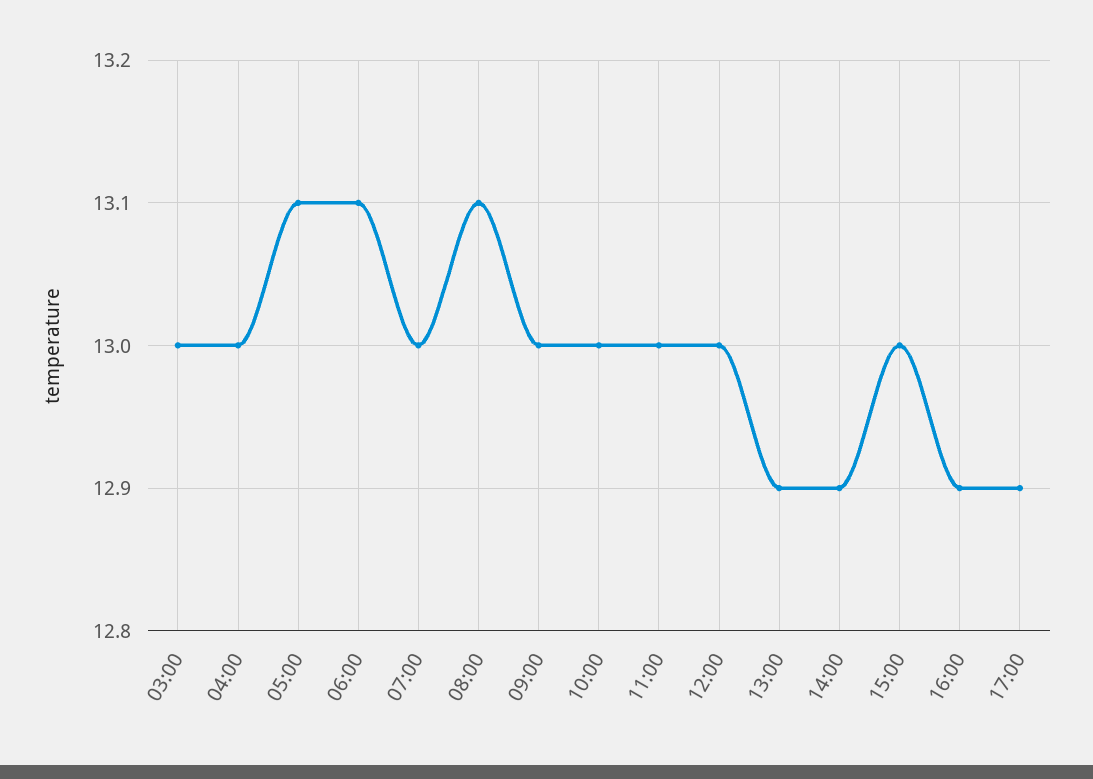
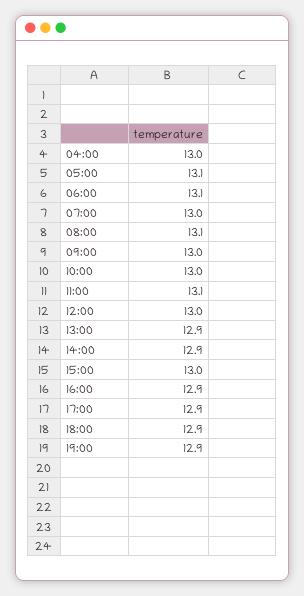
03:00: 13 -> none
11:00: 13 -> 13.1
18:00: none -> 12.9
19:00: none -> 12.9

